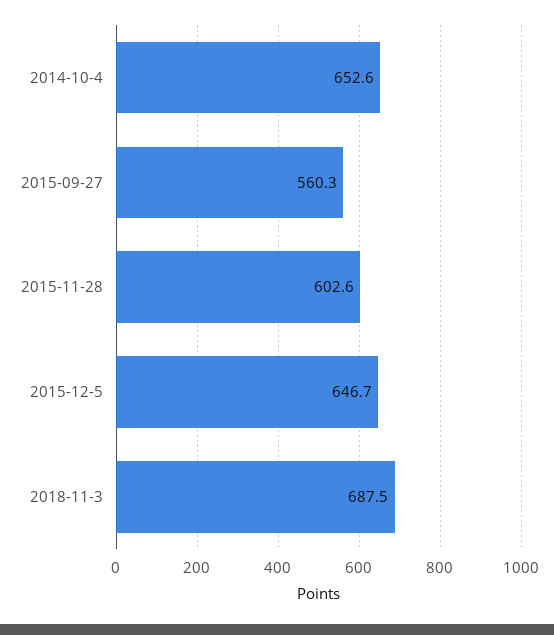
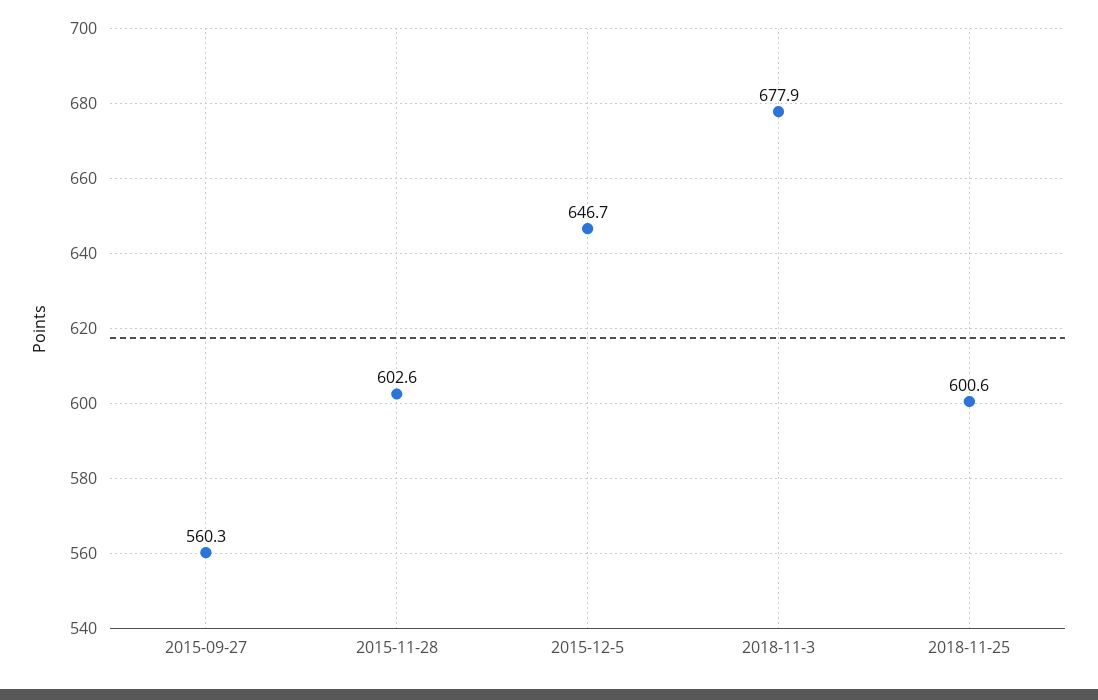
2014-10-4: 652.6 -> none
2018-11-3: 687.5 -> 677.9
2018-11-25: none -> 600.6

